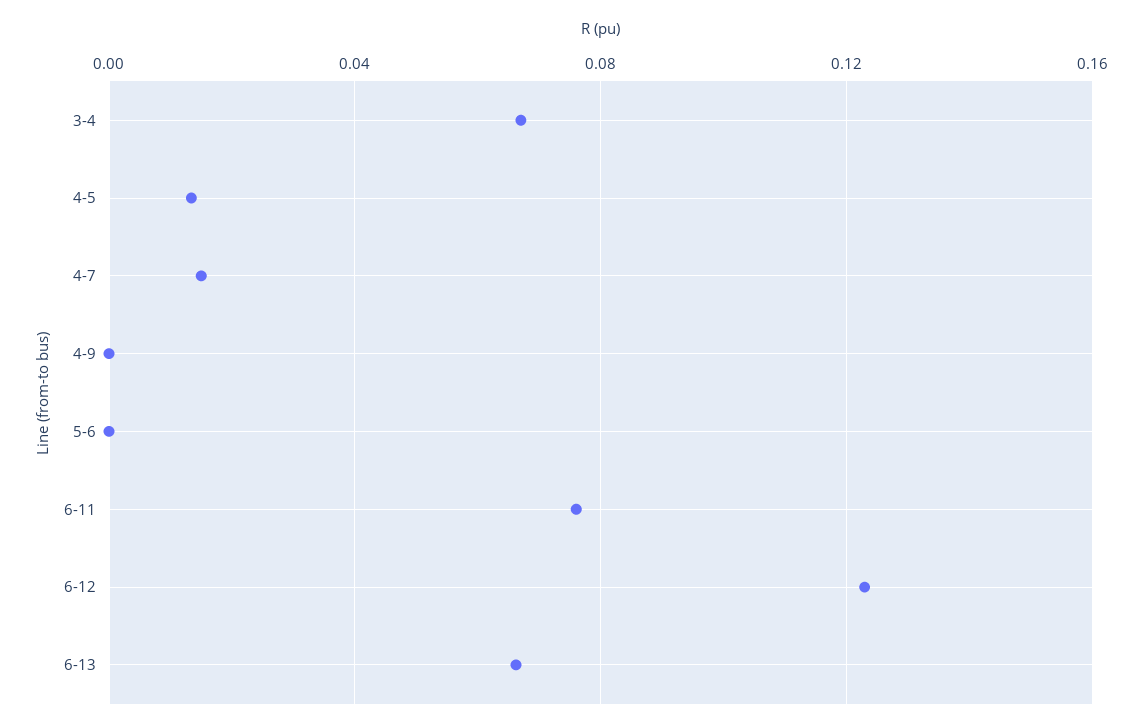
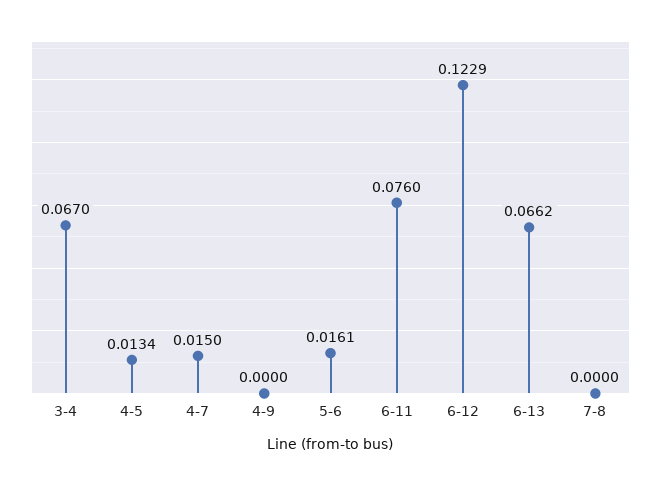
5-6: 0 -> 0.0161
7-8: none -> 0

